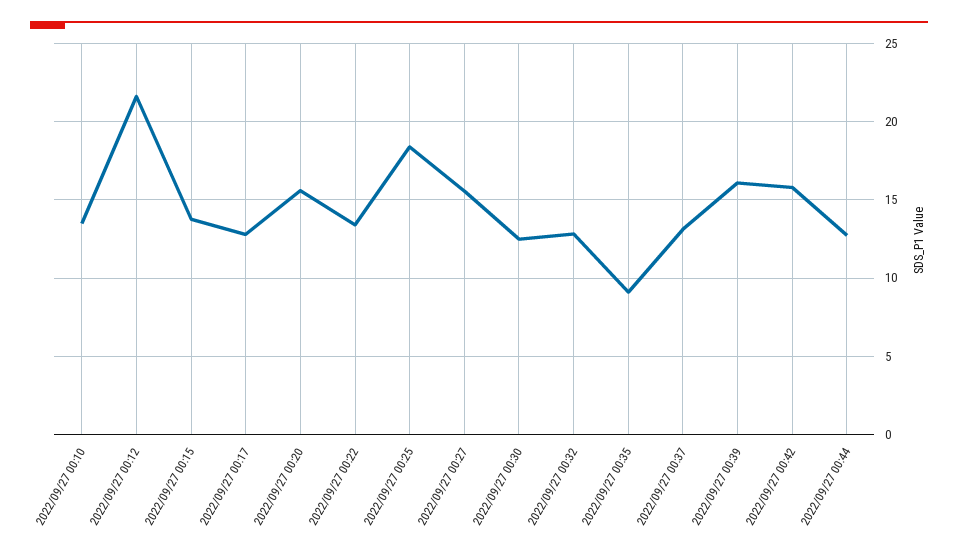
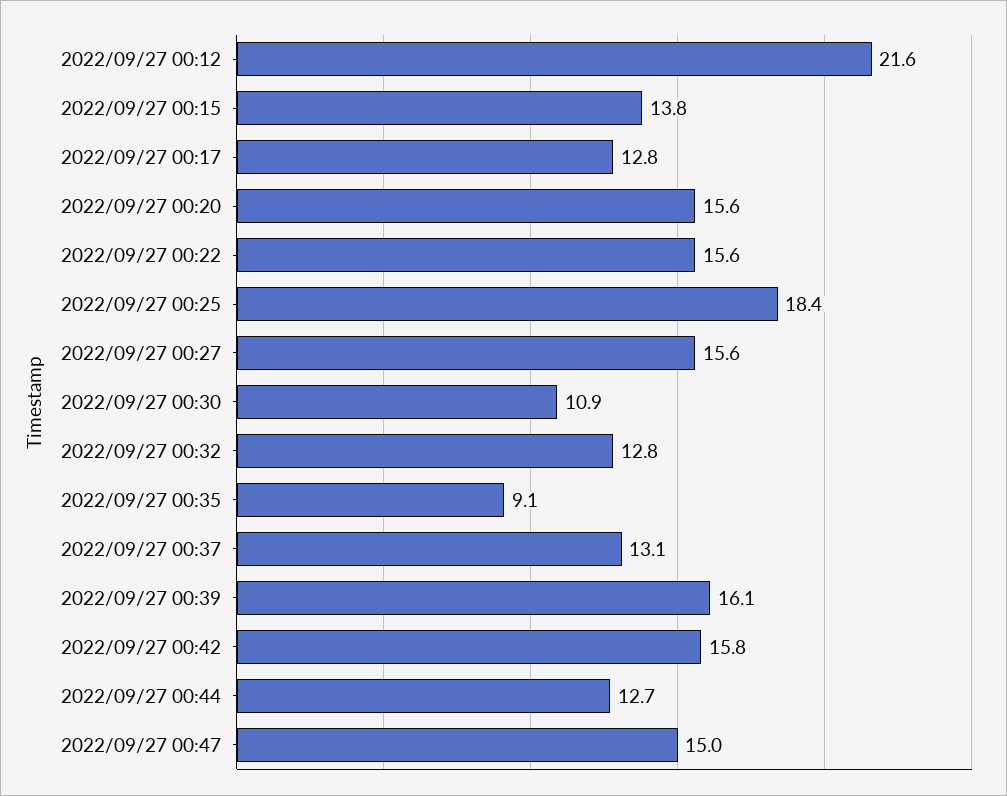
2022/09/27 00:10: 13.5 -> none
2022/09/27 00:22: 13.5 -> 15.6
2022/09/27 00:30: 12.5 -> 10.9
2022/09/27 00:47: none -> 15

